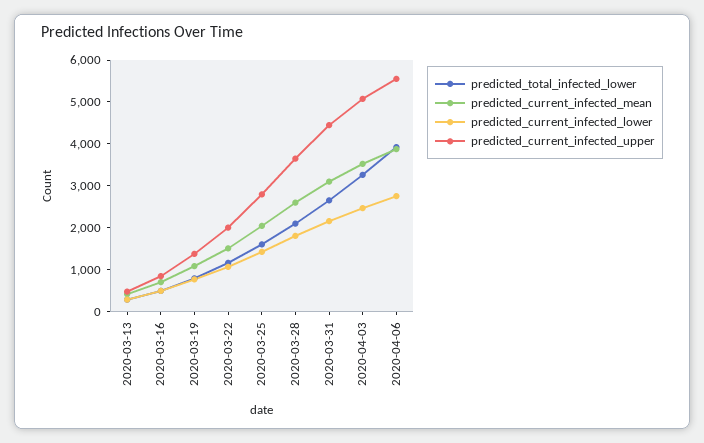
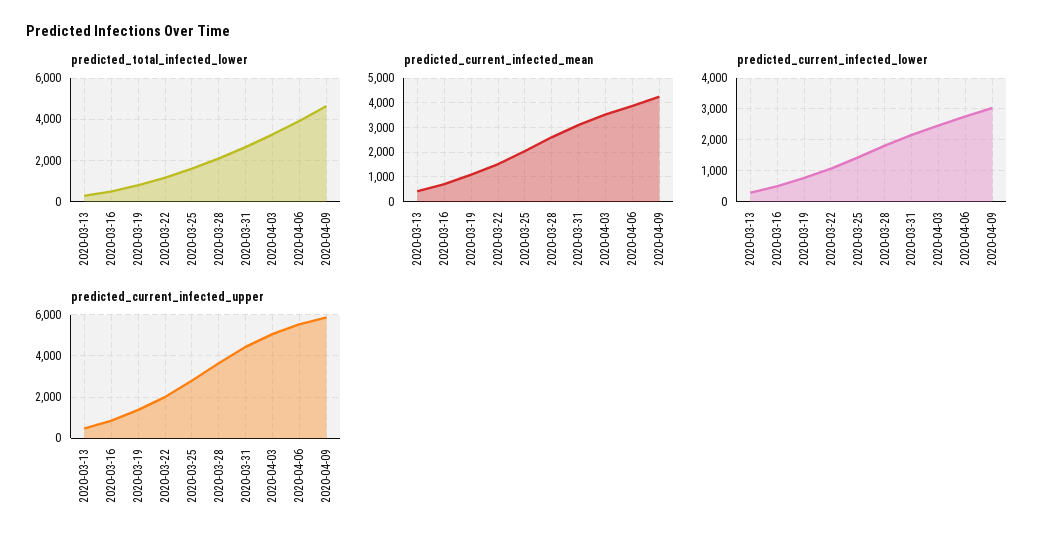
predicted_total_infected_lower, 2020-04-09: none -> 4500
predicted_current_infected_mean, 2020-04-09: none -> 4250
predicted_current_infected_lower, 2020-04-09: none -> 3000
predicted_current_infected_upper, 2020-04-09: none -> 6000

